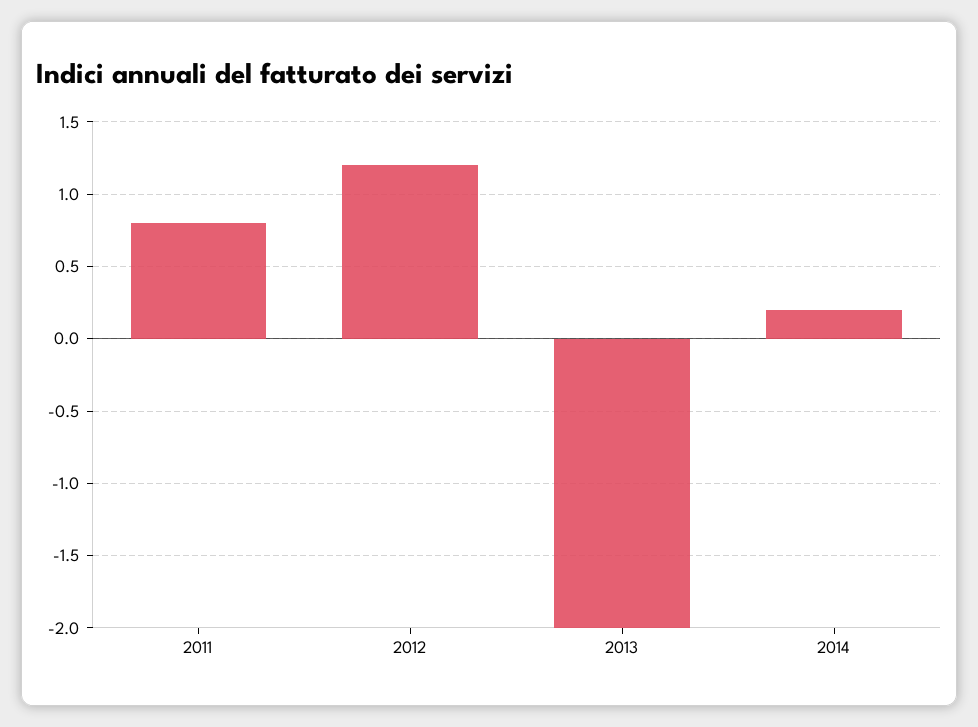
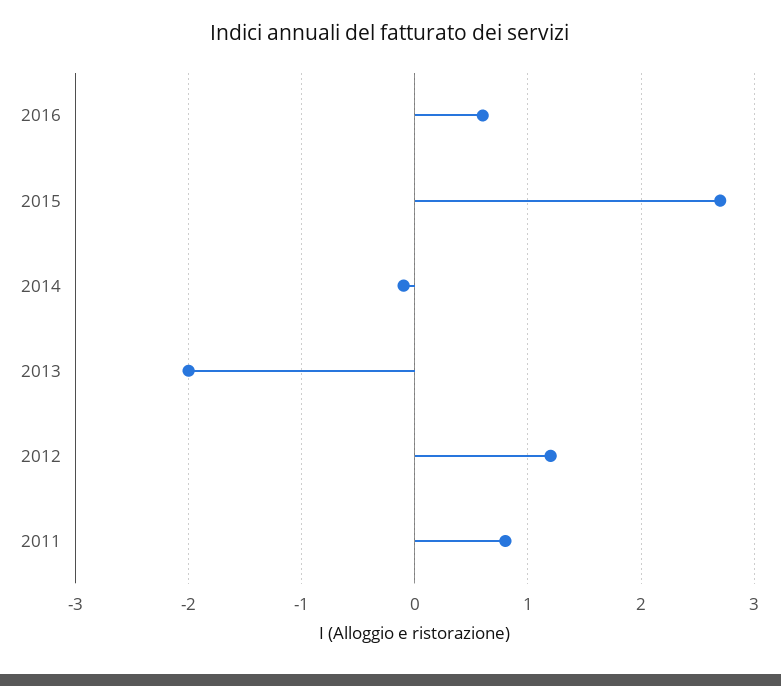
2014: 0.2 -> -0.1
2016: none -> 0.6
2015: none -> 2.7

